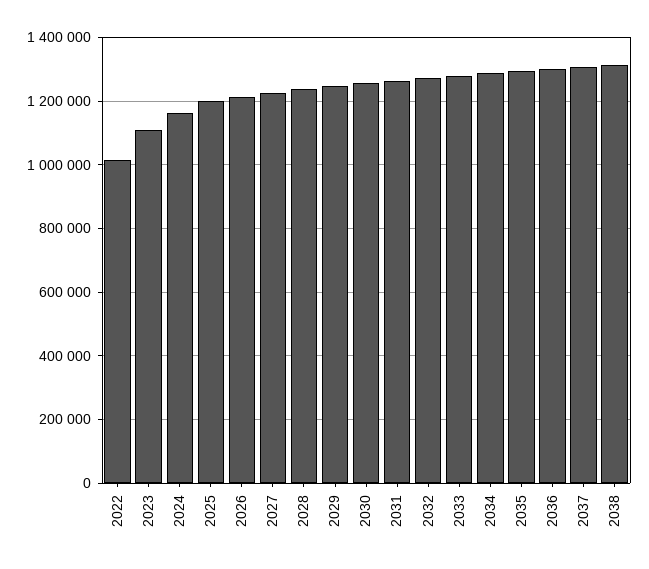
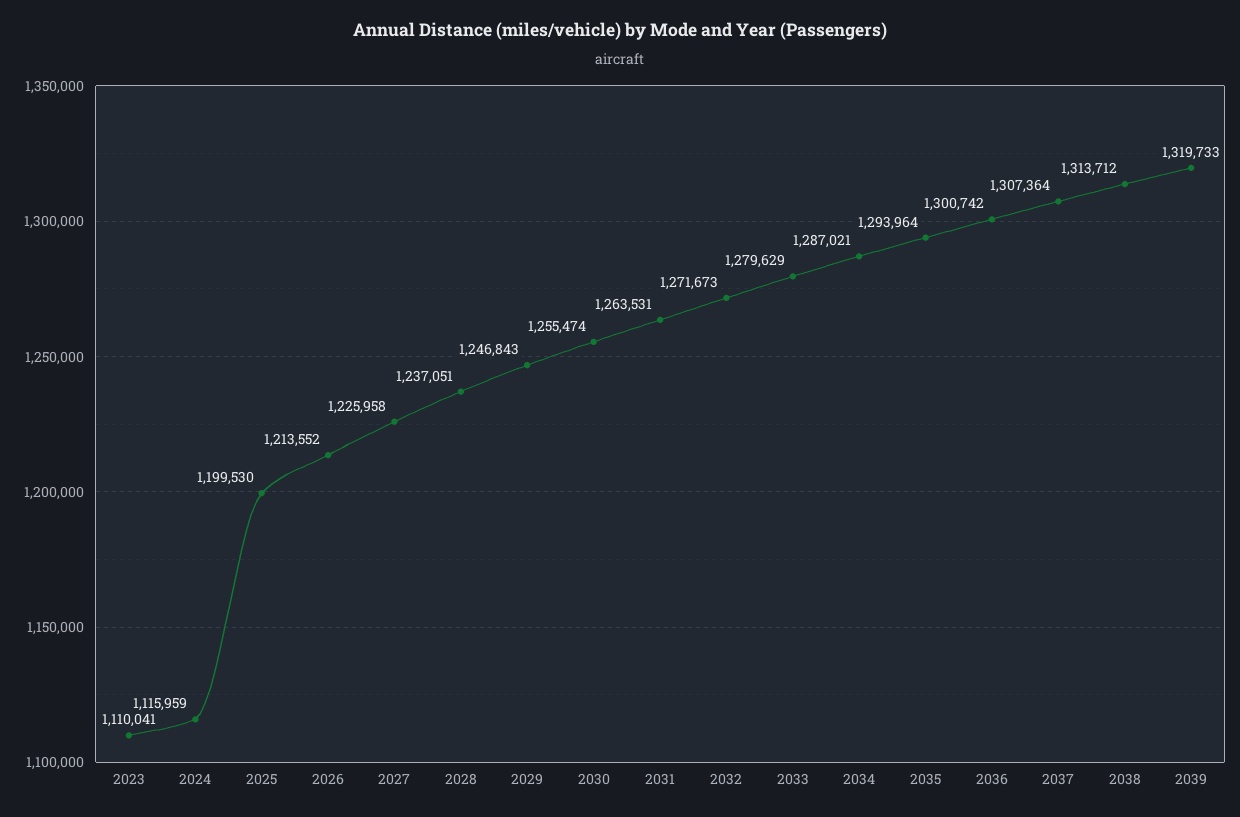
2022: 1020000 -> none
2024: 1160000 -> 1115959
2039: none -> 1319733

